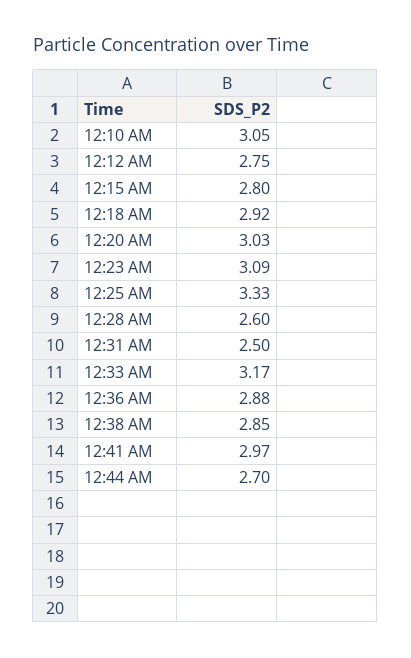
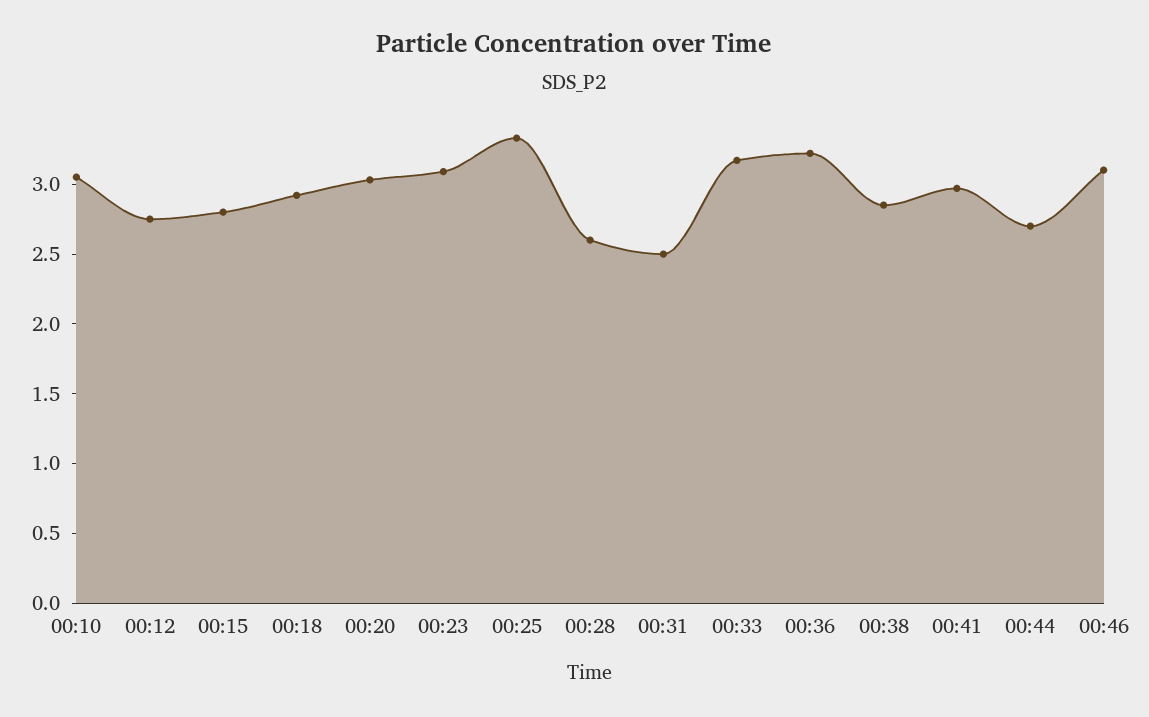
12:36 AM: 2.88 -> 3.2
00:46: none -> 3.1

